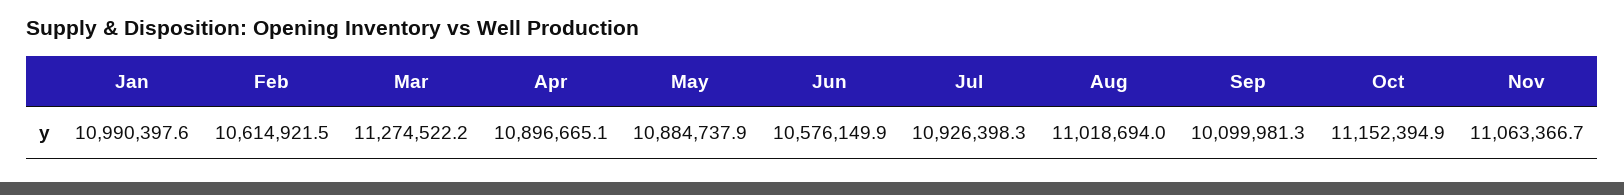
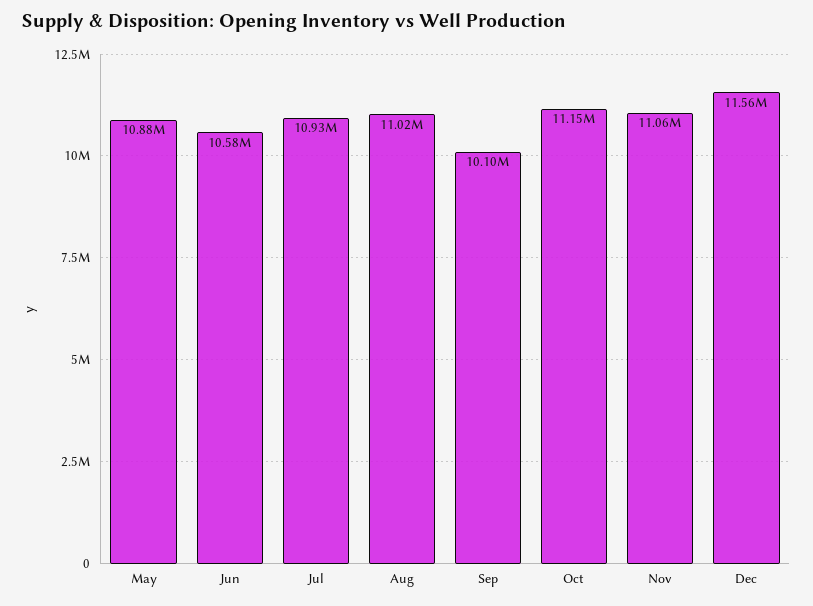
Jan: 10990397.6 -> none
Feb: 10614921.5 -> none
Mar: 11274522.2 -> none
Apr: 10896665.1 -> none
Dec: none -> 11560000

